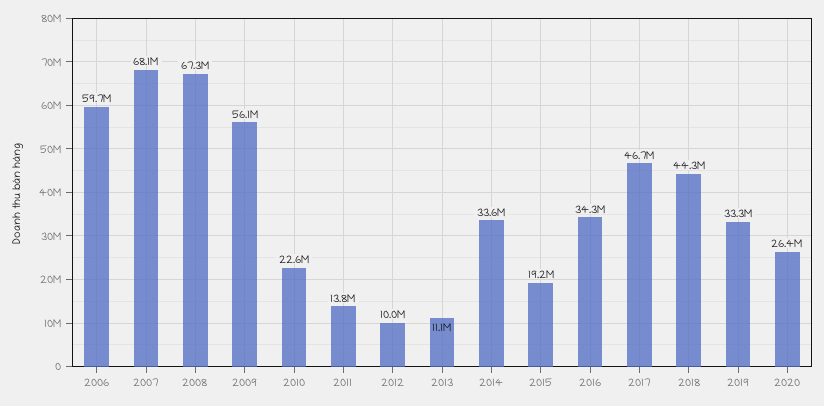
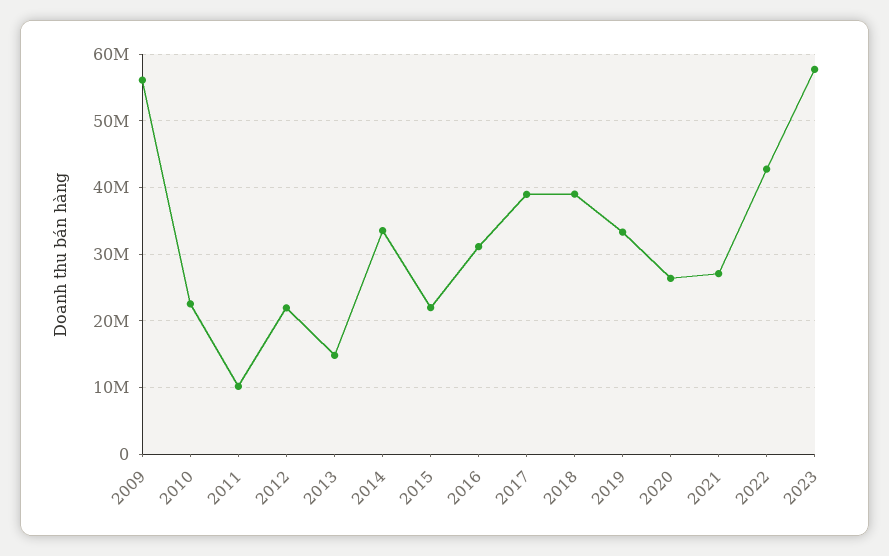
2006: 59700000 -> none
2007: 68100000 -> none
2008: 67300000 -> none
2011: 13800000 -> 10000000
2012: 10000000 -> 22000000
2013: 11100000 -> 15000000
2015: 19200000 -> 22000000
2016: 34300000 -> 31000000
2017: 46700000 -> 39000000
2018: 44300000 -> 39000000
2021: none -> 27000000
2022: none -> 43000000
2023: none -> 58000000

